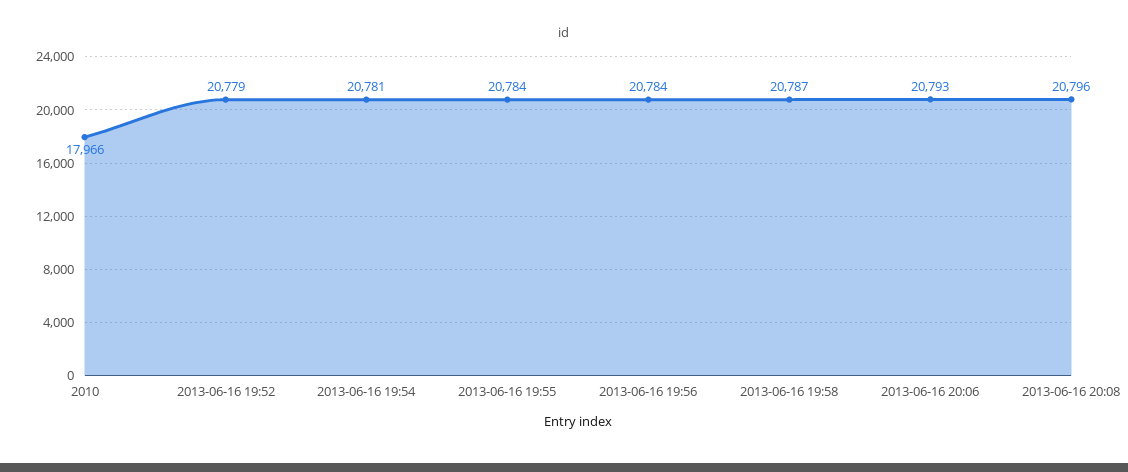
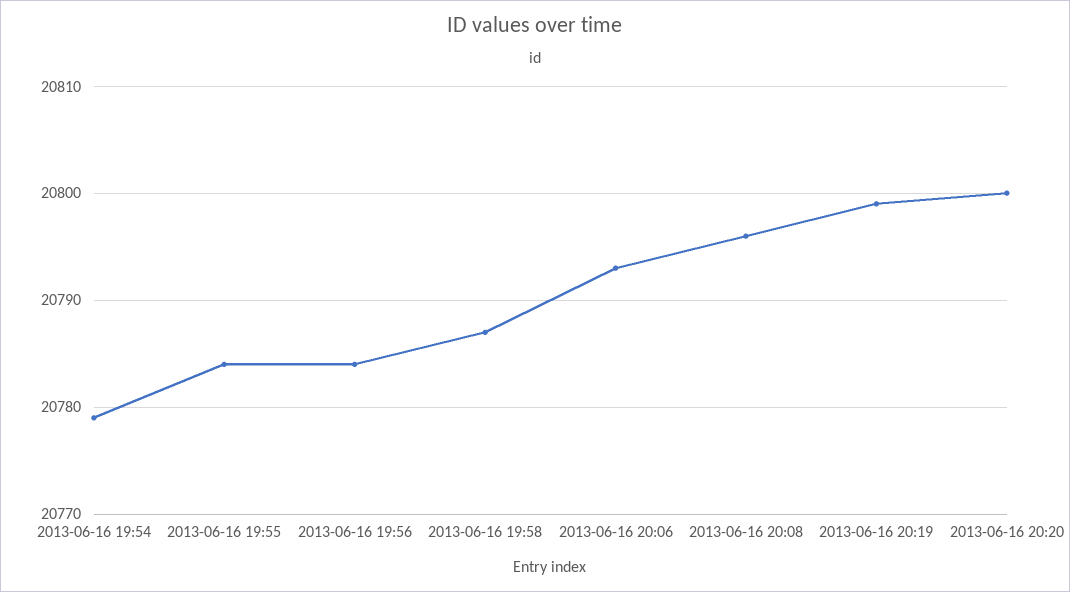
2010: 17966 -> none
2013-06-16 19:52: 20779 -> none
2013-06-16 19:54: 20781 -> 20779
2013-06-16 20:19: none -> 20799
2013-06-16 20:20: none -> 20800

